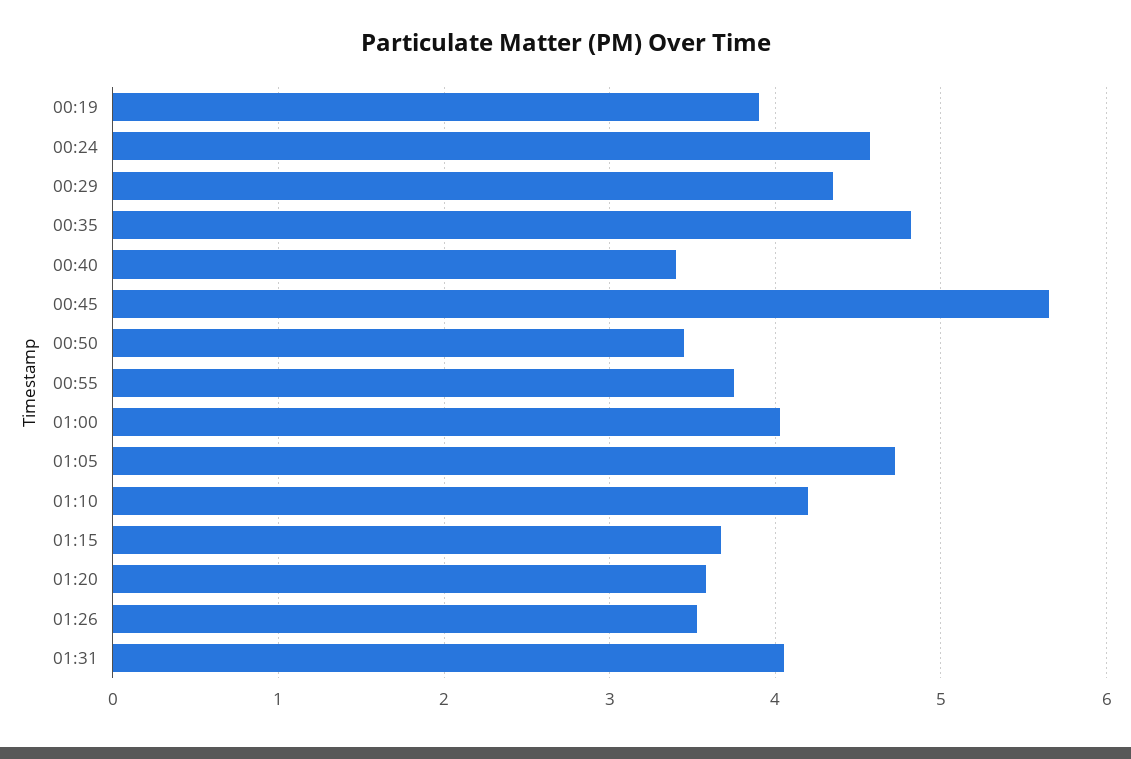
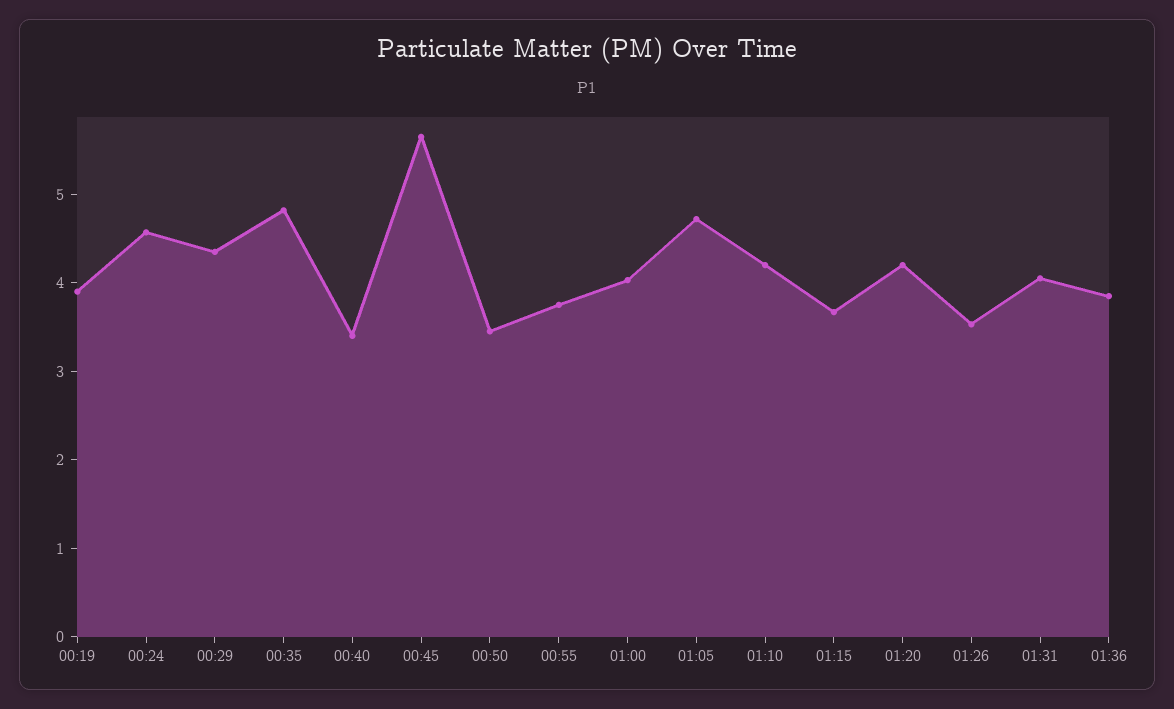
01:20: 3.6 -> 4.2
01:36: none -> 3.8

